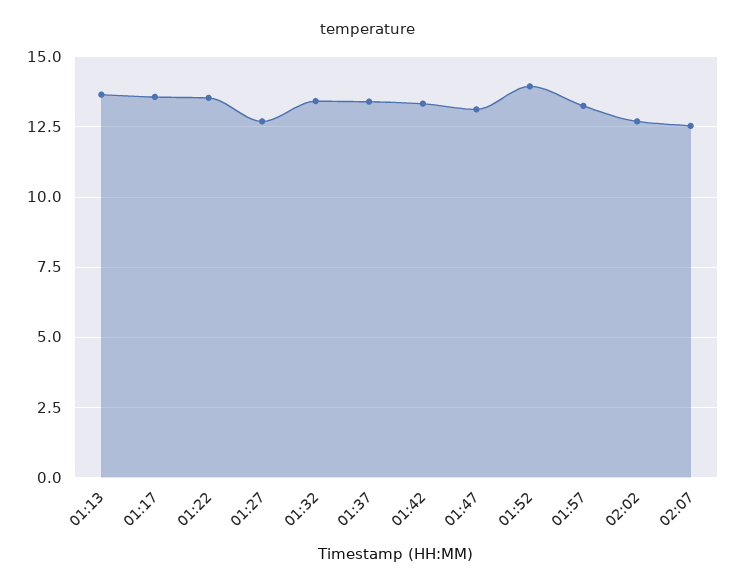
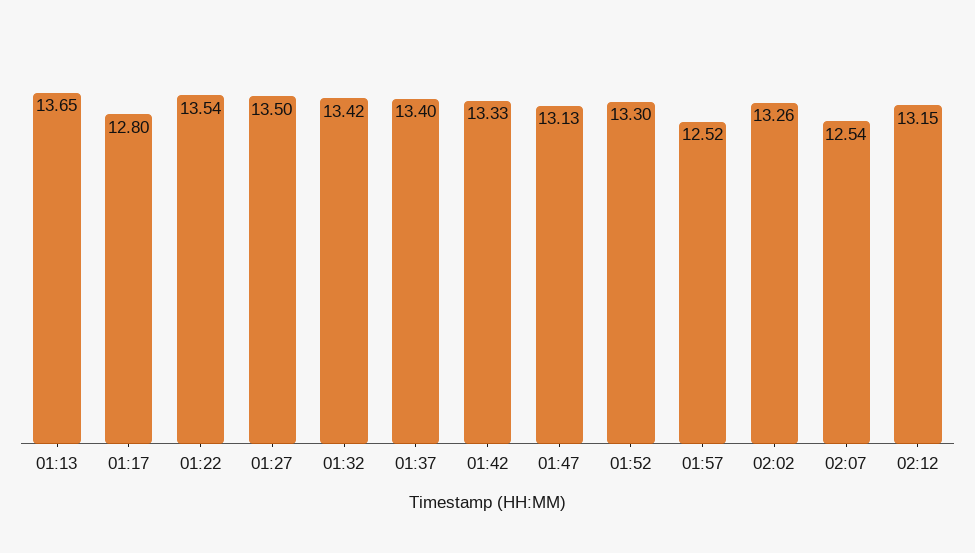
01:17: 13.5 -> 12.8
01:27: 12.75 -> 13.5
01:52: 14 -> 13.3
01:57: 13.25 -> 12.52
02:02: 12.75 -> 13.26
02:12: none -> 13.15

